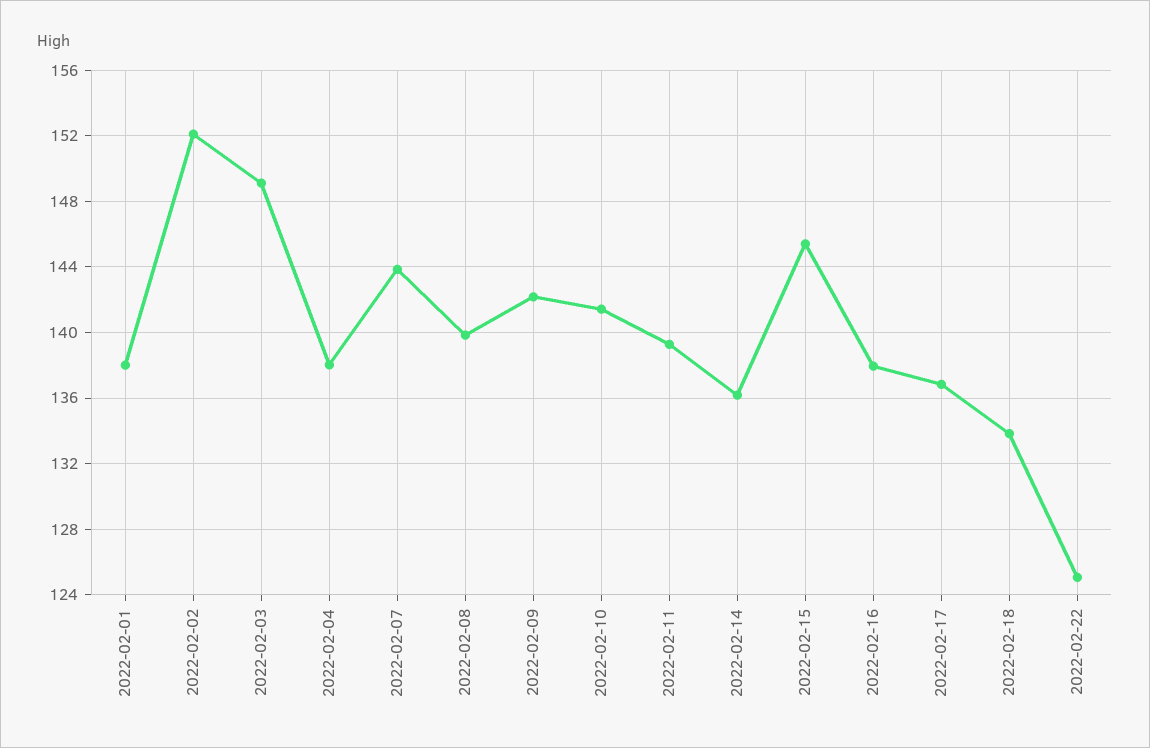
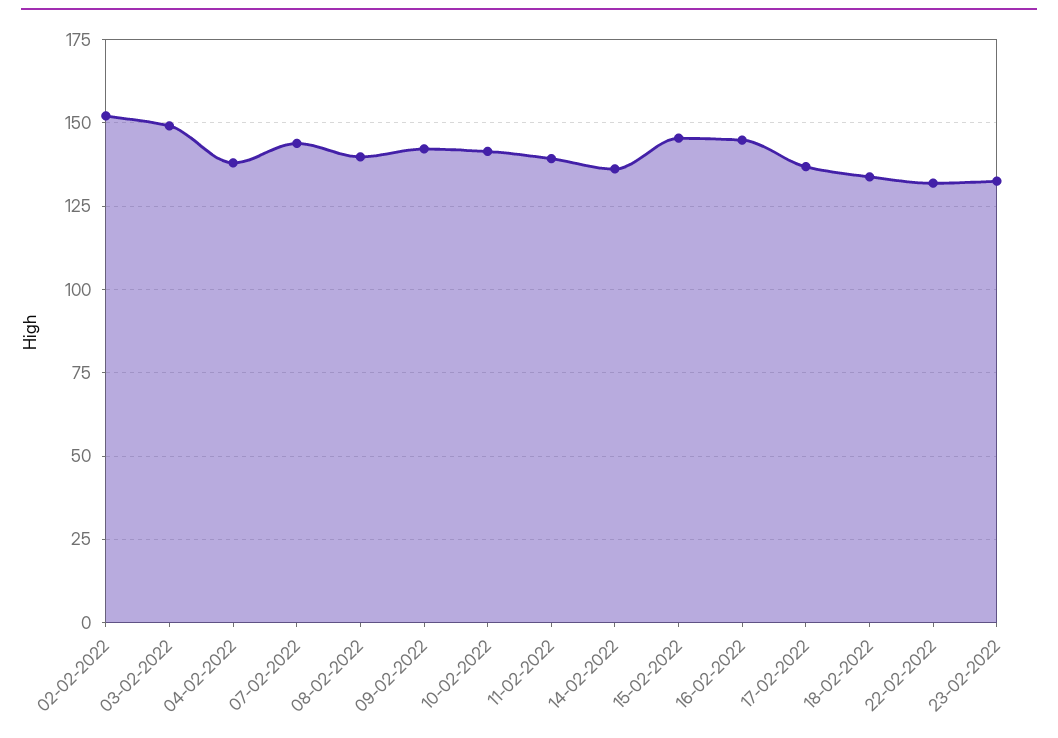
2022-02-01: 138 -> none
2022-02-16: 138 -> 145
2022-02-22: 125 -> 132.5
23-02-2022: none -> 132.5

